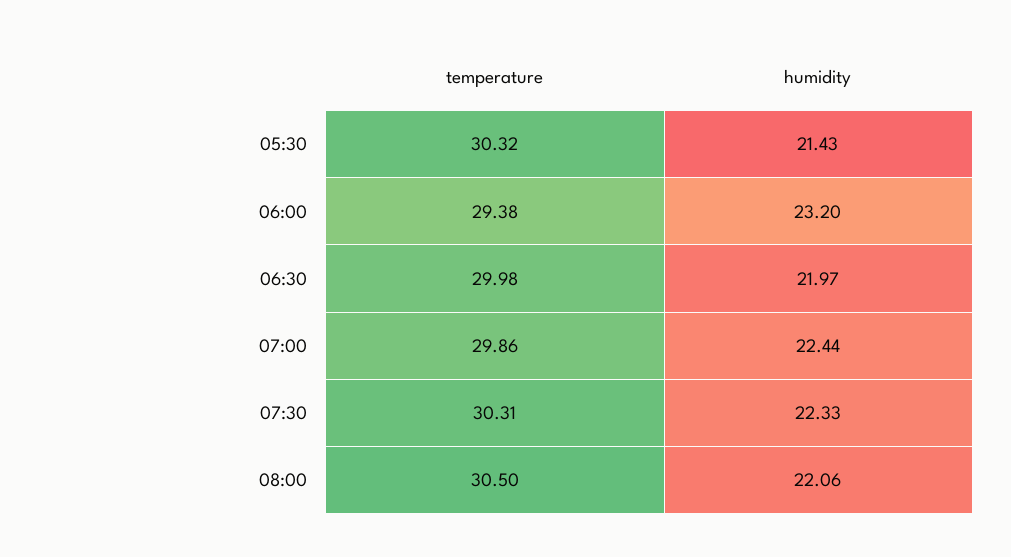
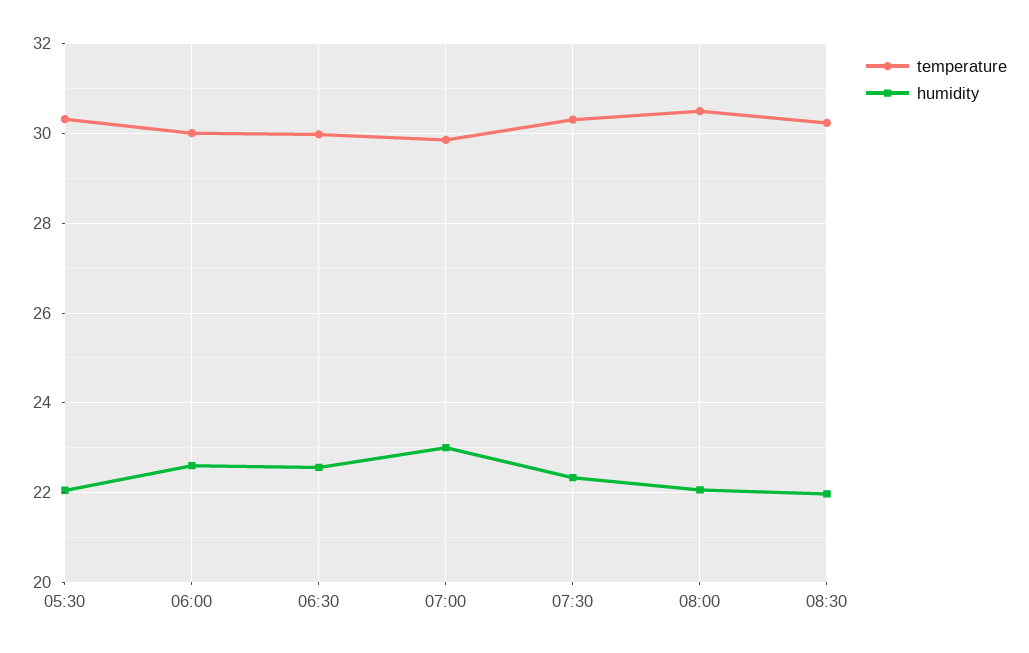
humidity, 05:30: 21.43 -> 22
temperature, 06:00: 29.38 -> 30
humidity, 06:00: 23.2 -> 22.6
humidity, 06:30: 21.97 -> 22.6
humidity, 07:00: 22.44 -> 23
temperature, 08:30: none -> 30.2
humidity, 08:30: none -> 22

